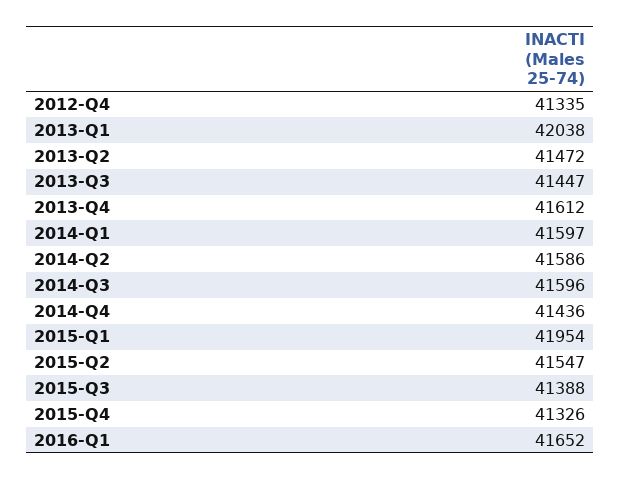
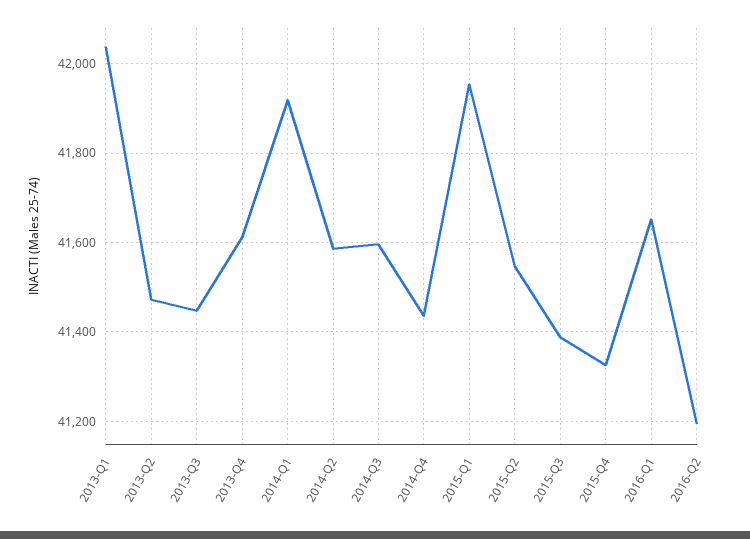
2012-Q4: 41335 -> none
2014-Q1: 41597 -> 41920
2016-Q2: none -> 41200

